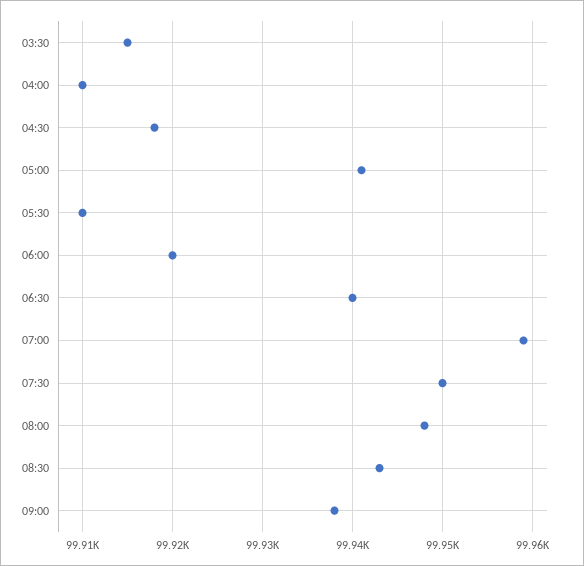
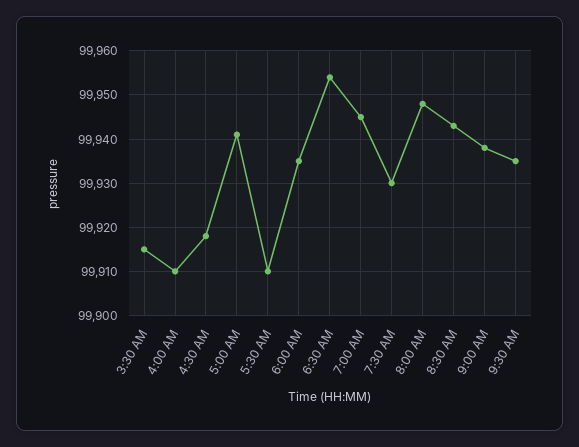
06:00: 99920 -> 99935
06:30: 99940 -> 99955
07:00: 99959 -> 99945
07:30: 99950 -> 99930
9:30 AM: none -> 99935

